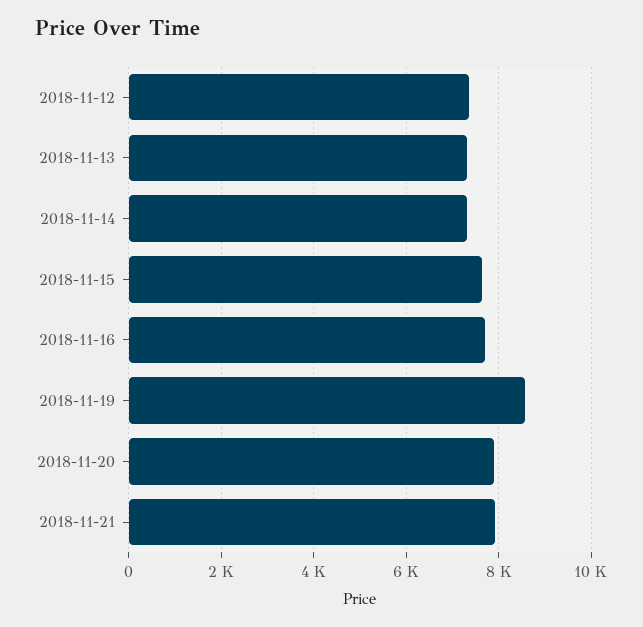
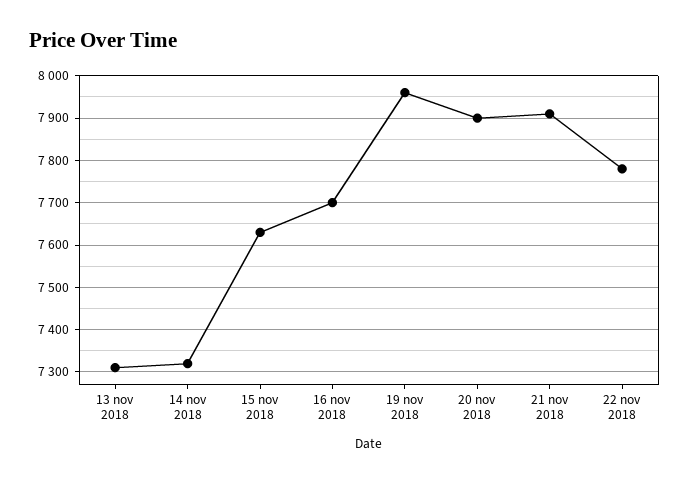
2018-11-12: 7400 -> none
2018-11-19: 8600 -> 7960
22 nov 2018: none -> 7780

